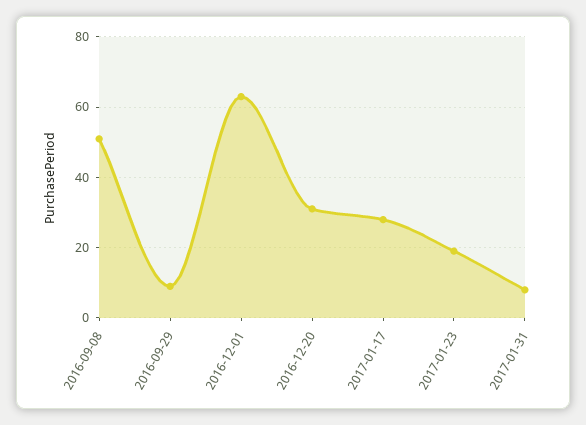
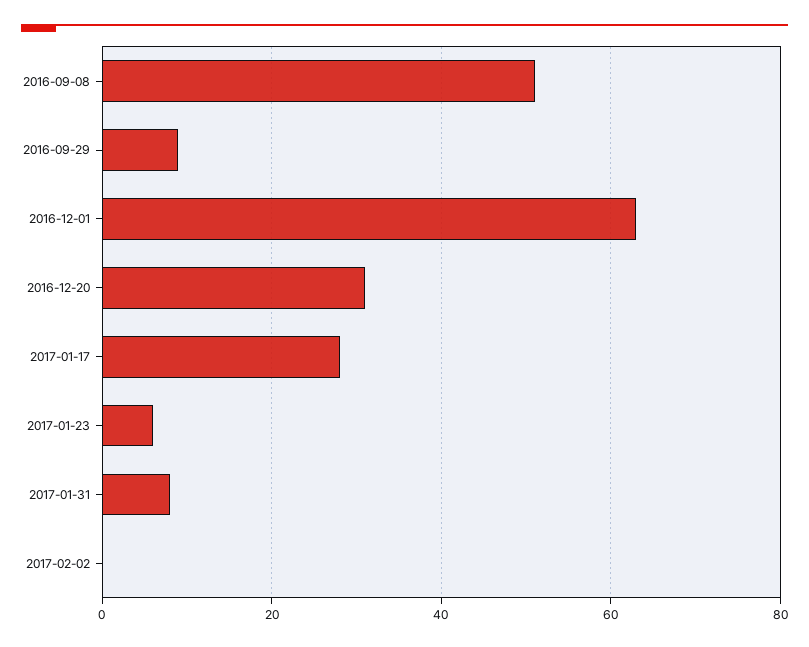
2017-01-23: 20 -> 5
2017-02-02: none -> 0

